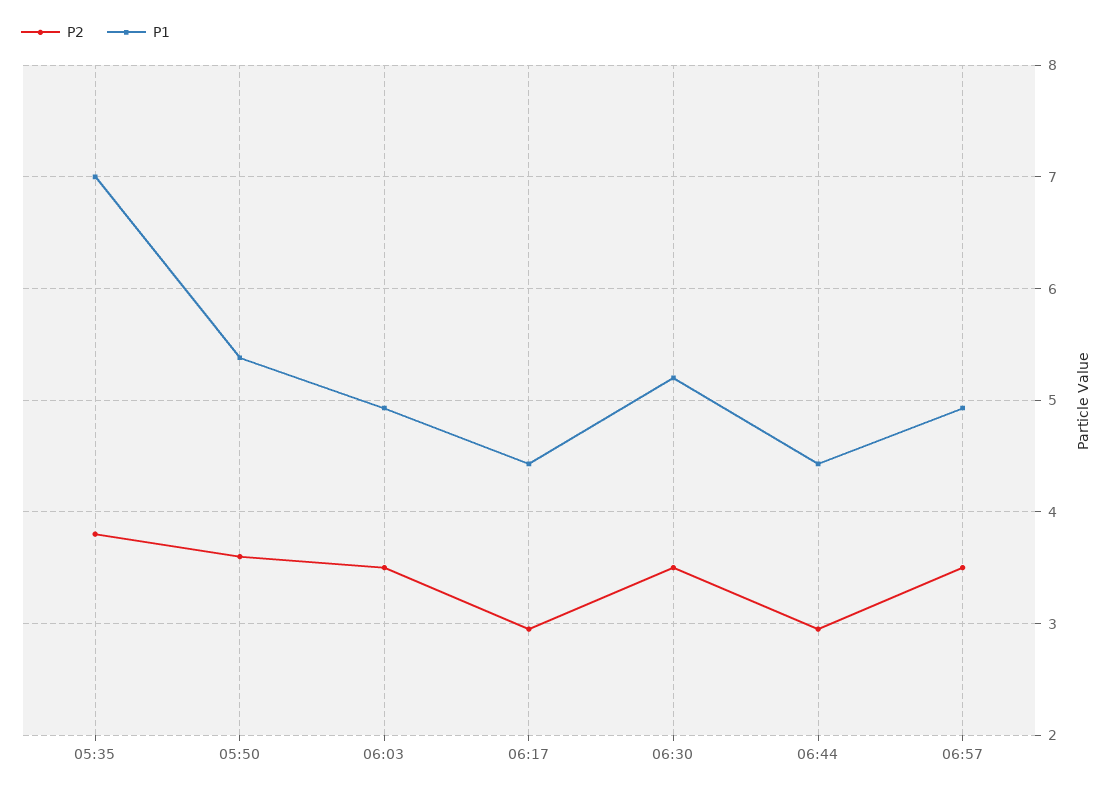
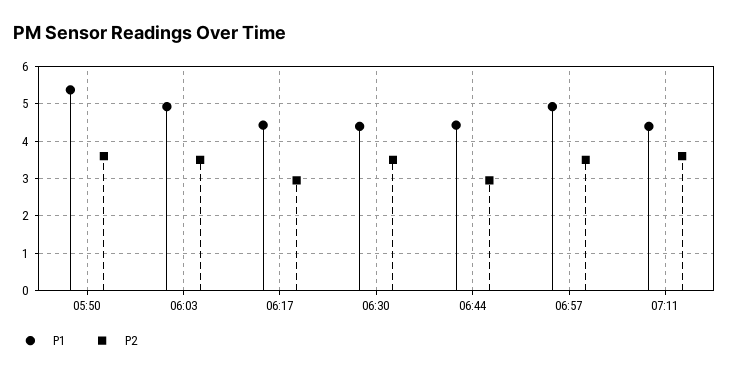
P2, 05:35: 3.8 -> none
P1, 05:35: 7 -> none
P1, 06:30: 5.2 -> 4.4
P1, 07:11: none -> 4.4
P2, 07:11: none -> 3.6

